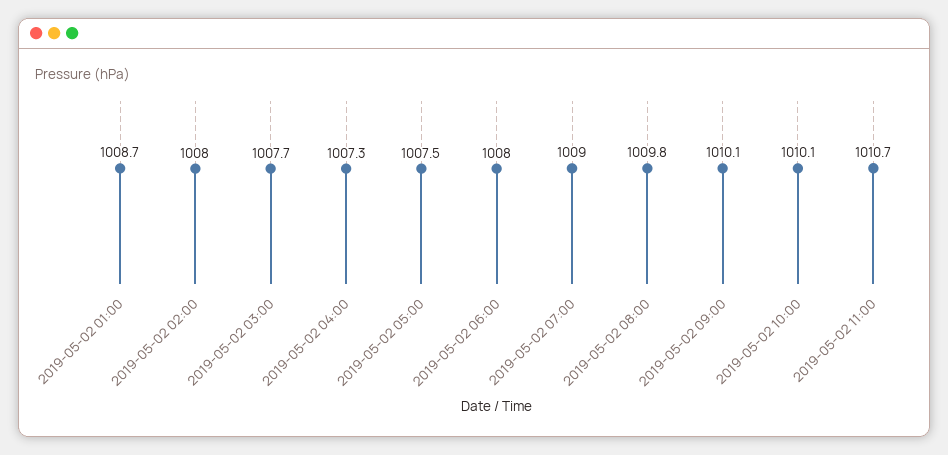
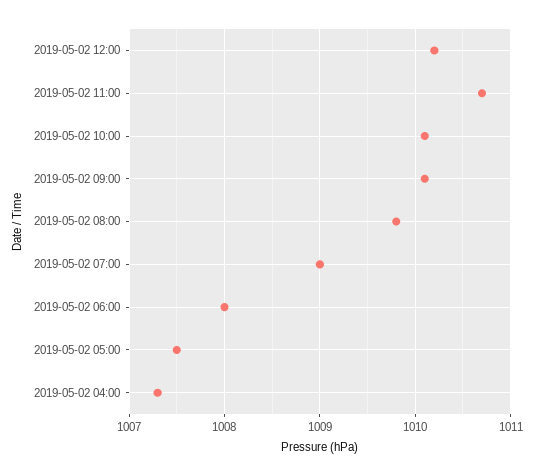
2019-05-02 01:00: 1008.7 -> none
2019-05-02 02:00: 1008 -> none
2019-05-02 03:00: 1007.7 -> none
2019-05-02 12:00: none -> 1010.2

